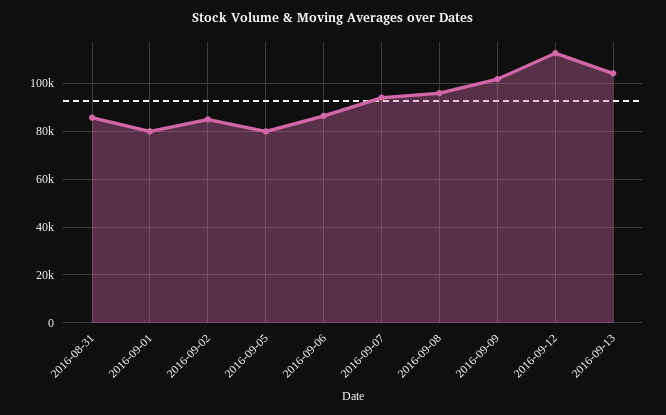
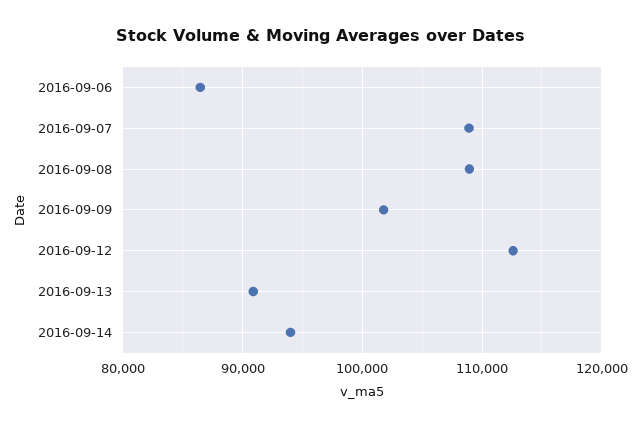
2016-08-31: 85000 -> none
2016-09-01: 80000 -> none
2016-09-02: 85000 -> none
2016-09-05: 80000 -> none
2016-09-07: 95000 -> 109000
2016-09-08: 95000 -> 109000
2016-09-13: 105000 -> 91000
2016-09-14: none -> 94000

